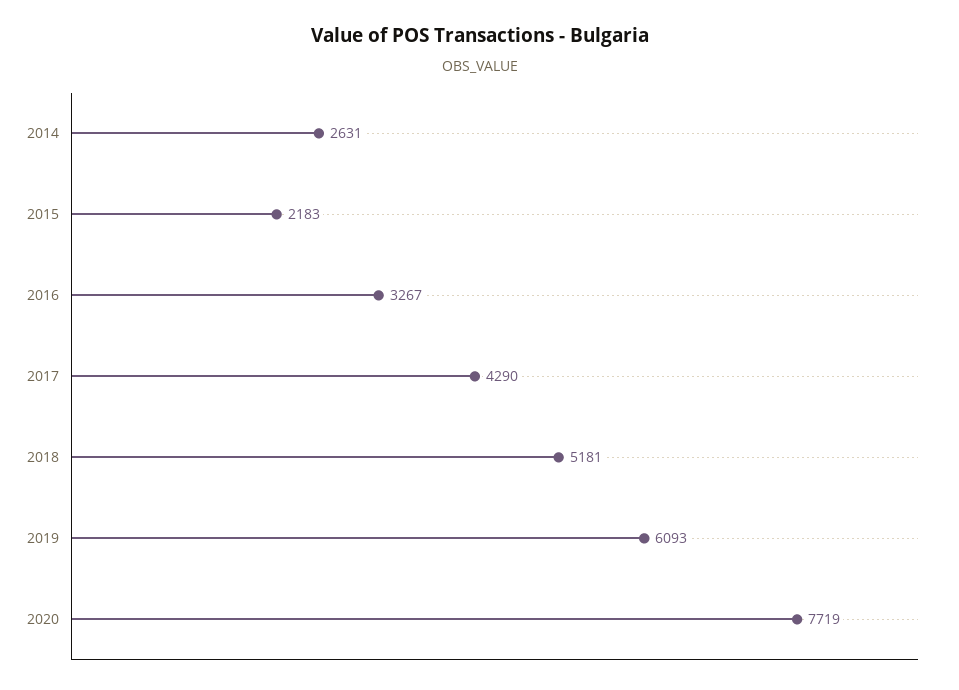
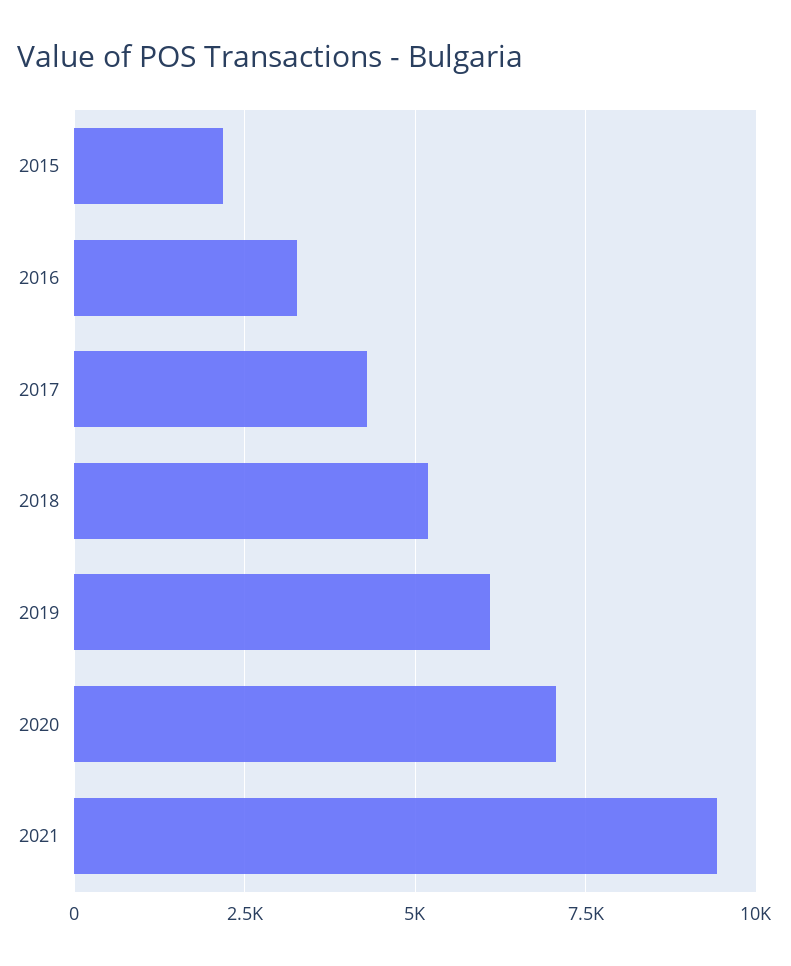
2014: 2631 -> none
2020: 7719 -> 7000
2021: none -> 9500

